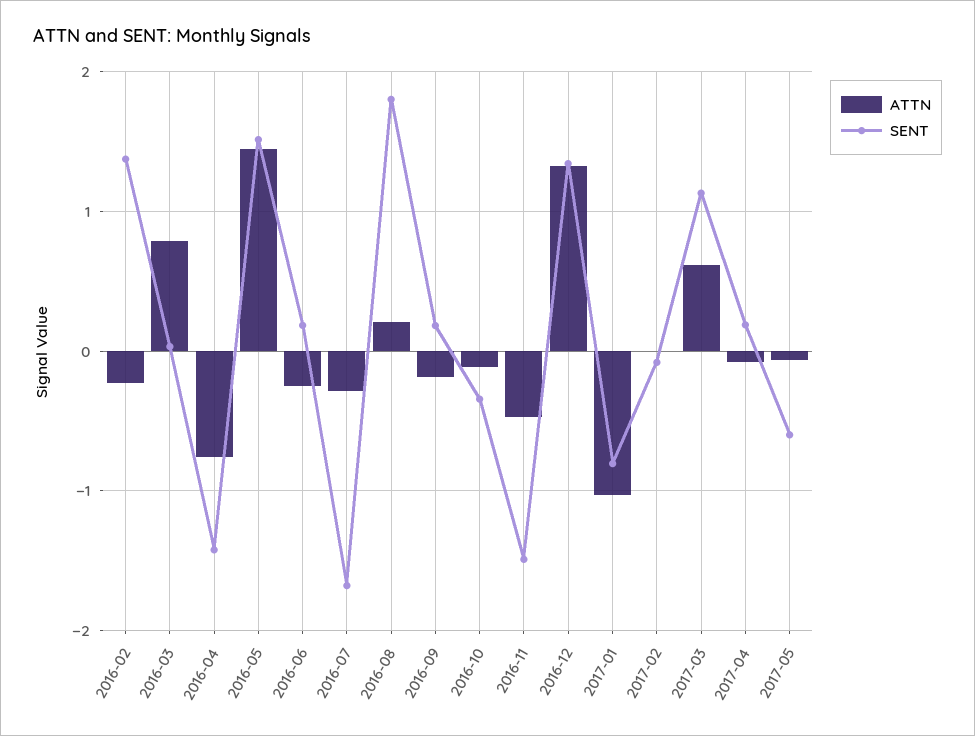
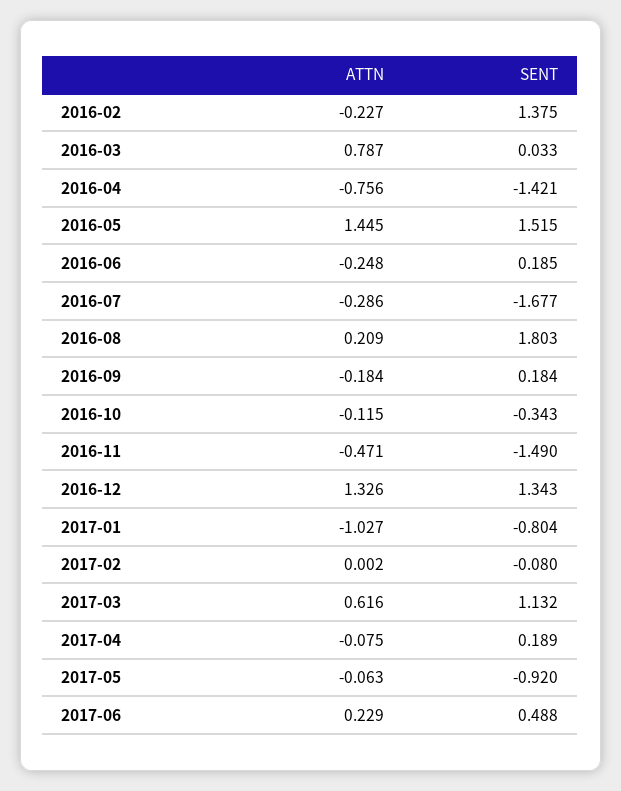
SENT, 2017-05: -0.6 -> -0.92
ATTN, 2017-06: none -> 0.229
SENT, 2017-06: none -> 0.488

